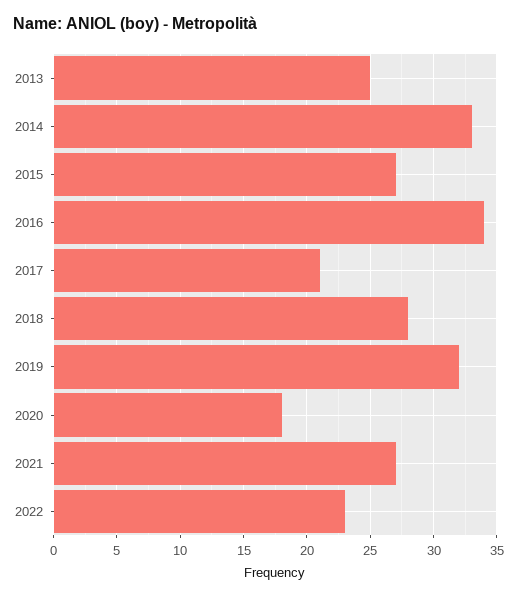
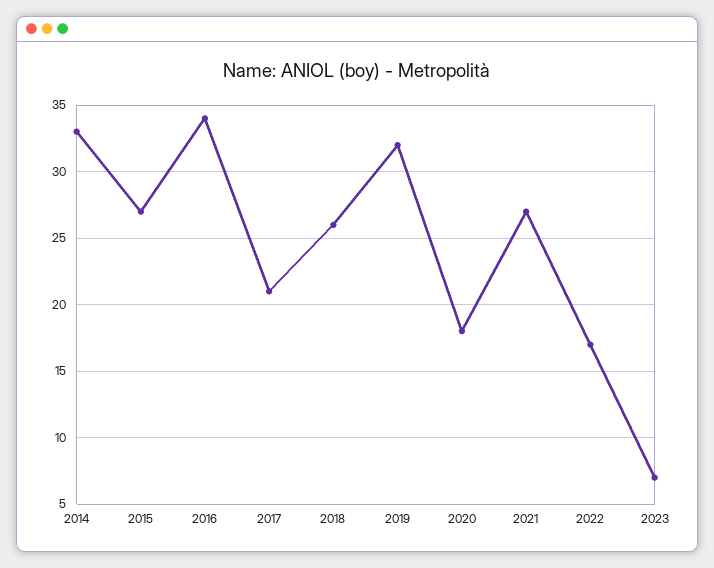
2013: 25 -> none
2018: 28 -> 26
2022: 23 -> 17
2023: none -> 7

